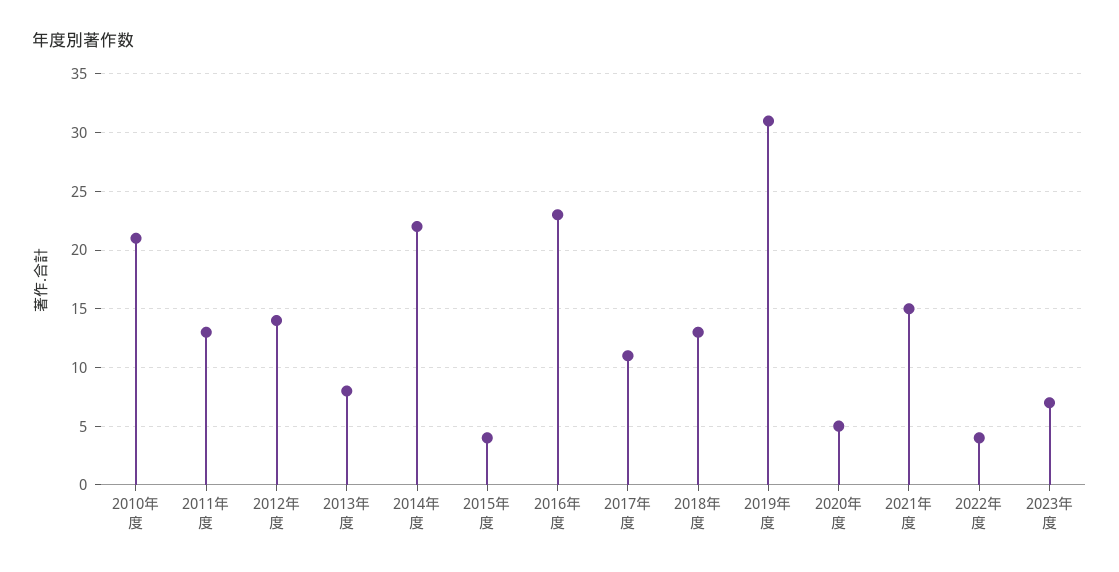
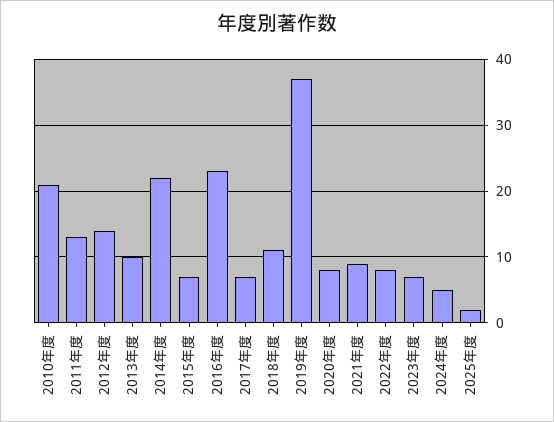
2013年度: 8 -> 10
2015年度: 4 -> 7
2017年度: 11 -> 7
2018年度: 13 -> 11
2019年度: 31 -> 37
2020年度: 5 -> 8
2021年度: 15 -> 9
2022年度: 4 -> 8
2024年度: none -> 5
2025年度: none -> 2

